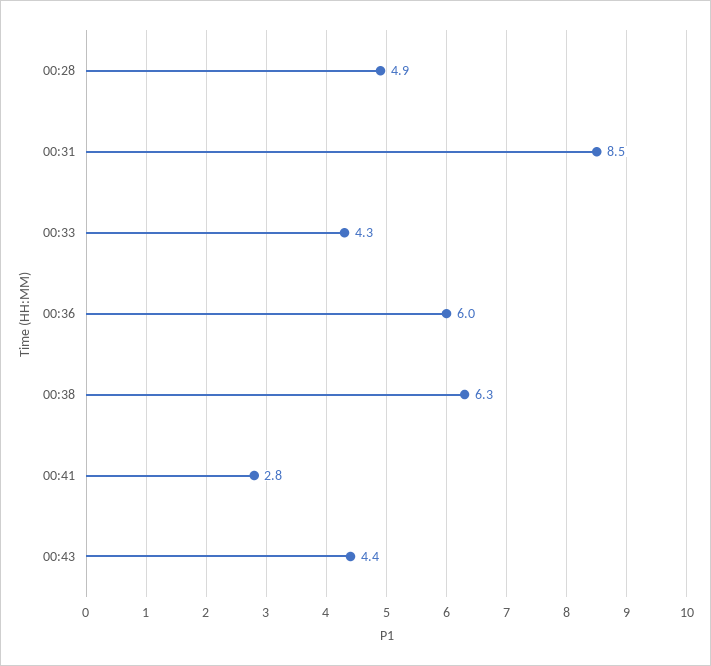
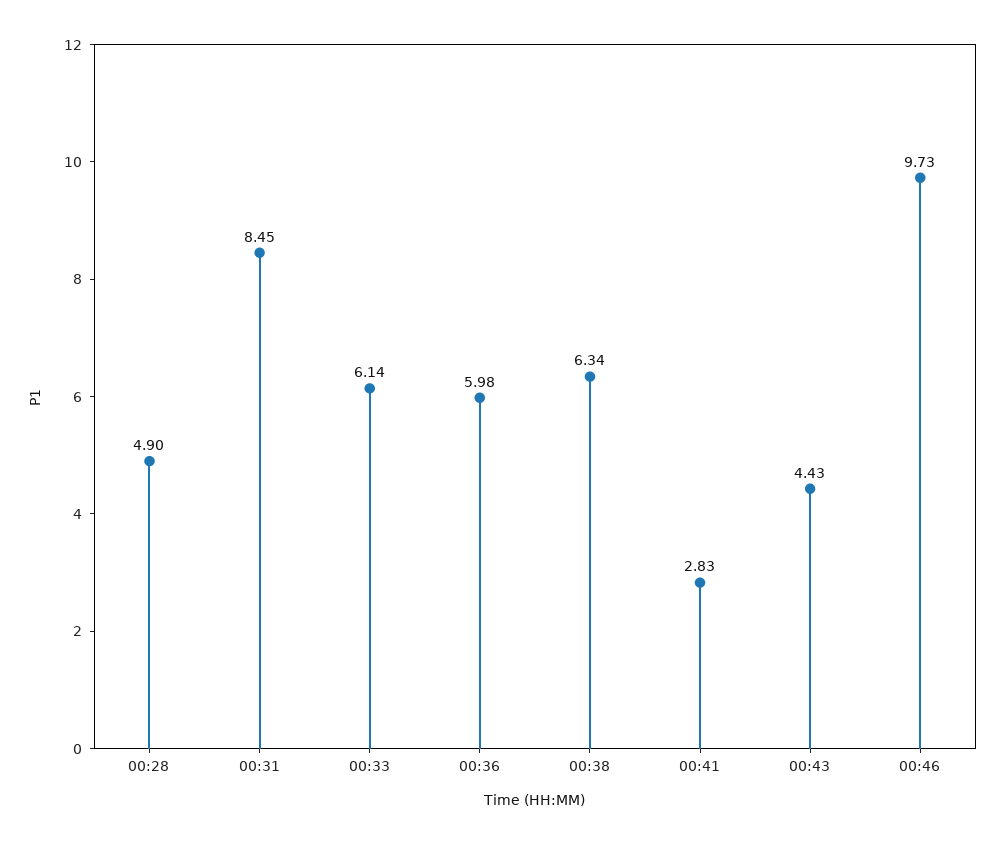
00:33: 4.3 -> 6.14
00:46: none -> 9.73

